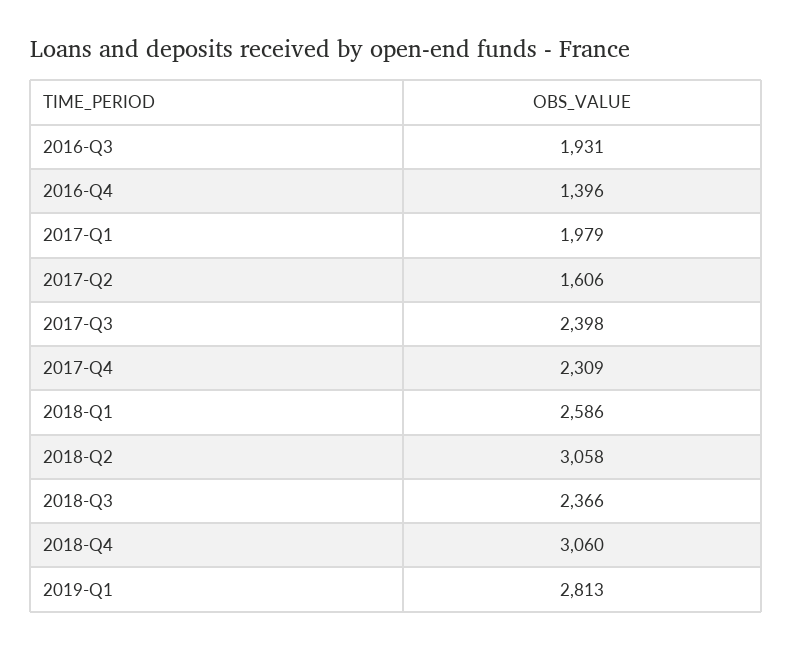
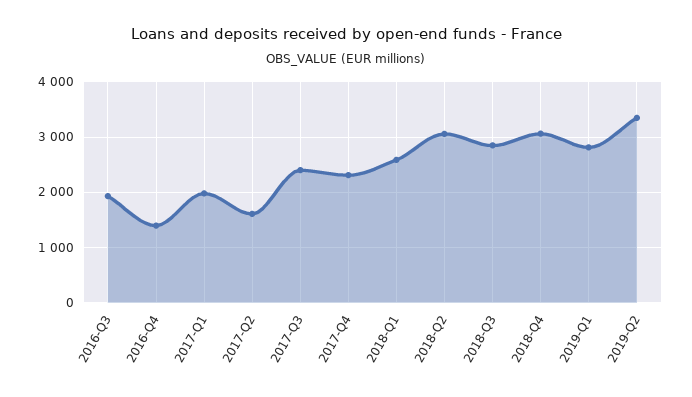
2018-Q3: 2366 -> 2800
2019-Q2: none -> 3400

